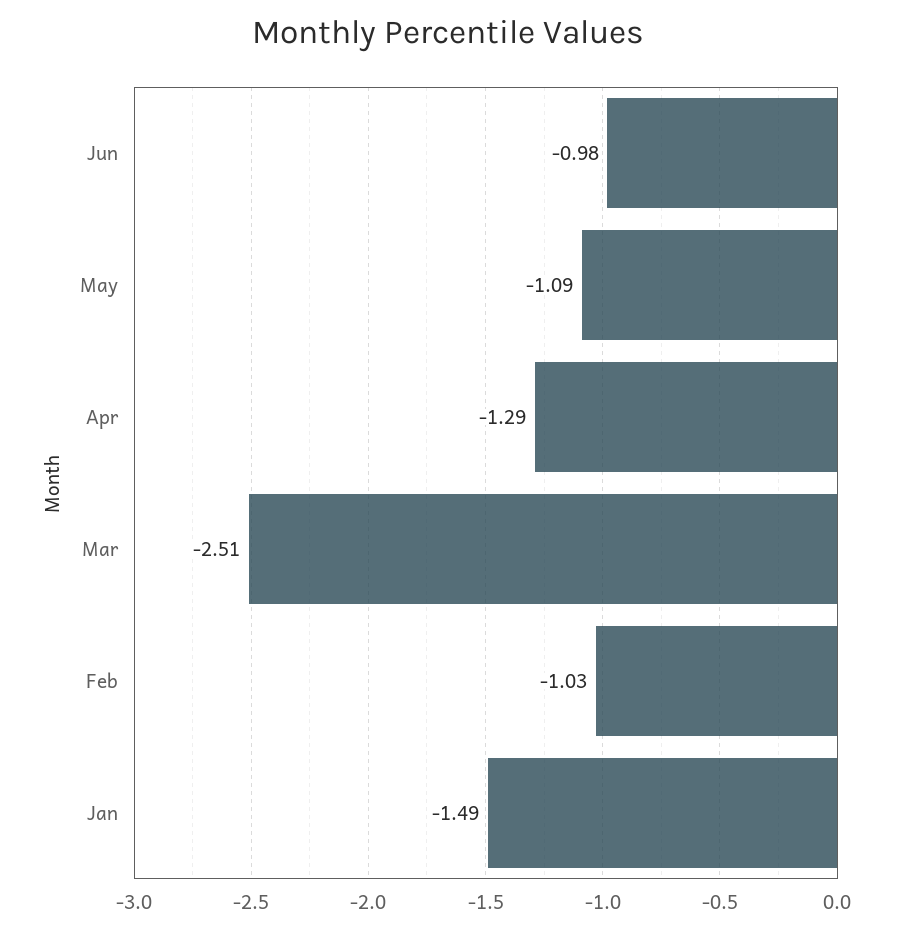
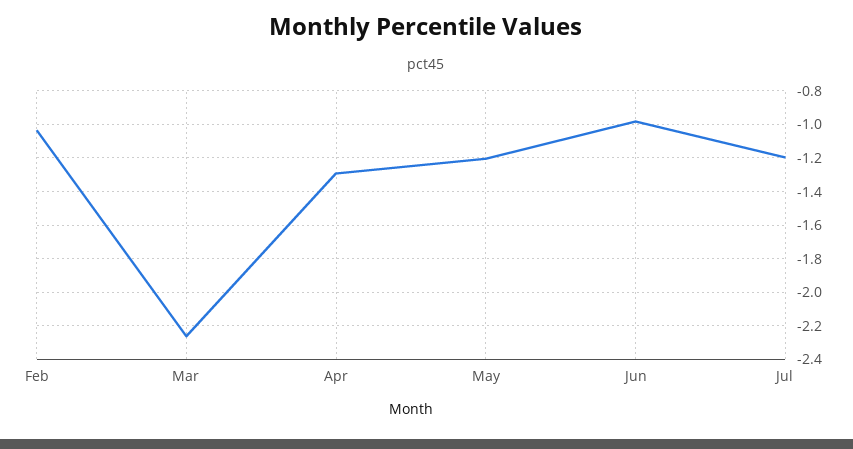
May: -1.09 -> -1.2
Mar: -2.51 -> -2.25
Jan: -1.49 -> none
Jul: none -> -1.2

